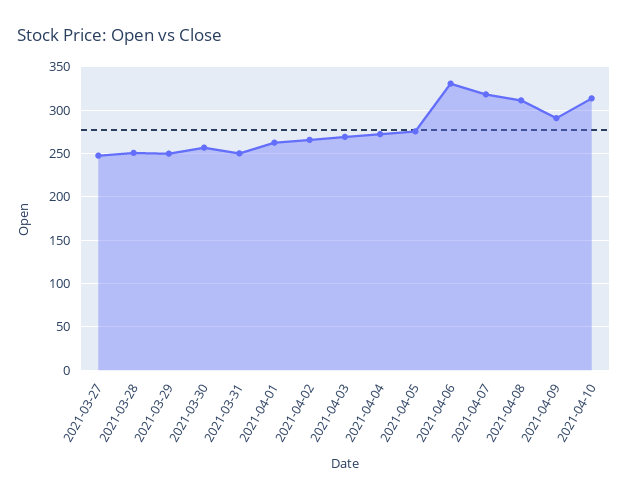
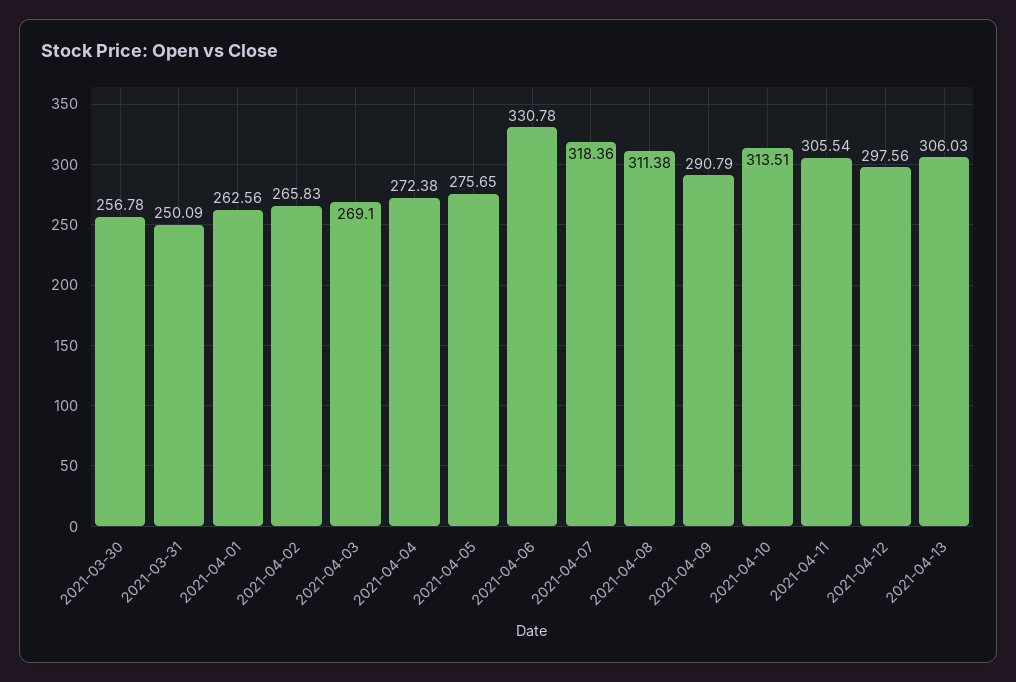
2021-03-27: 250 -> none
2021-03-28: 250 -> none
2021-03-29: 250 -> none
2021-04-11: none -> 305.54
2021-04-12: none -> 297.56
2021-04-13: none -> 306.03

